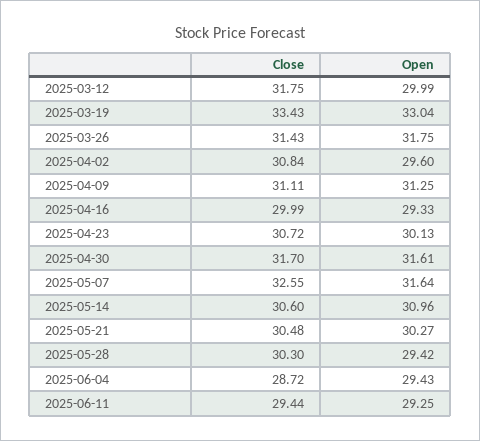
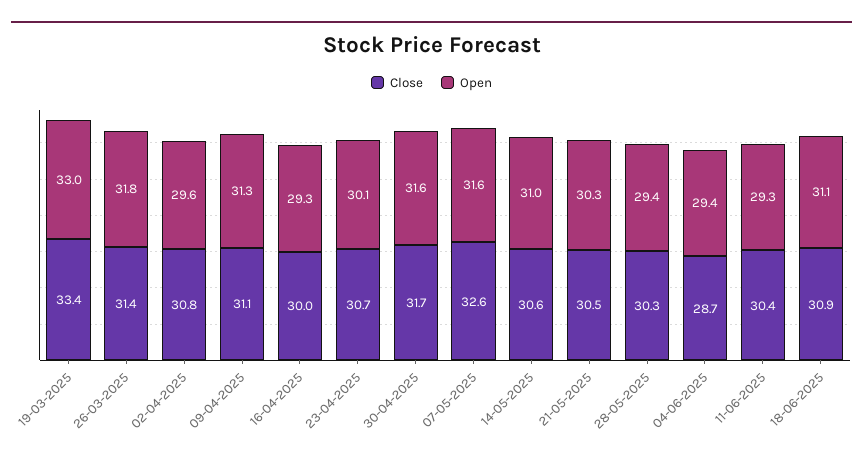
Close, 2025-03-12: 31.75 -> none
Open, 2025-03-12: 29.99 -> none
Close, 2025-06-11: 29.44 -> 30.4
Close, 18-06-2025: none -> 30.9
Open, 18-06-2025: none -> 31.1

